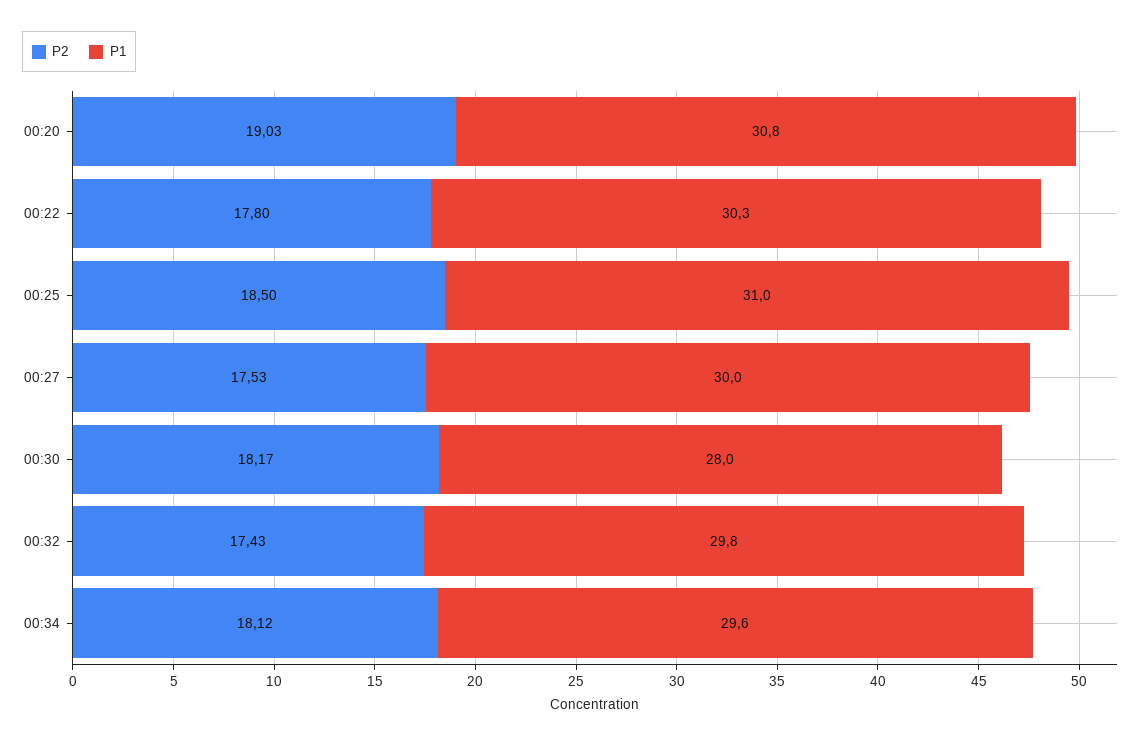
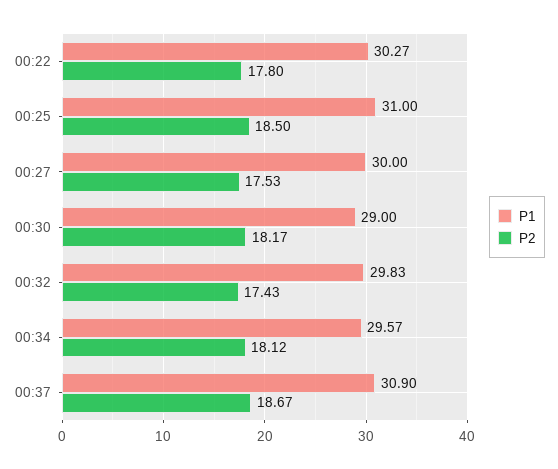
P2, 00:20: 19.03 -> none
P1, 00:20: 30.8 -> none
P1, 00:30: 28 -> 29
P1, 00:37: none -> 30.9
P2, 00:37: none -> 18.67

